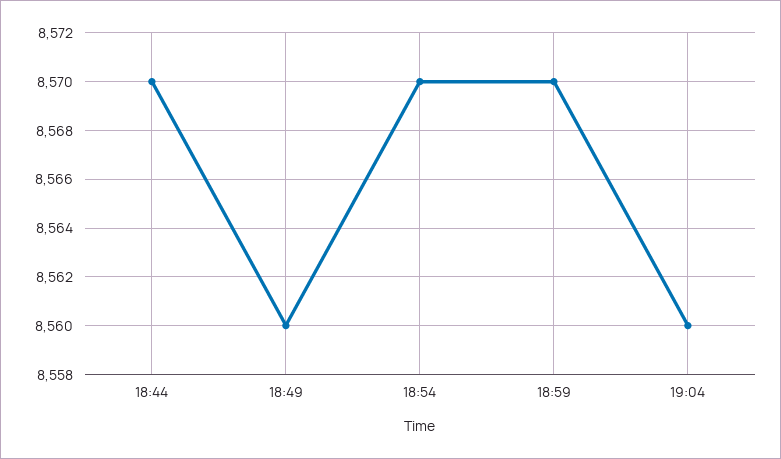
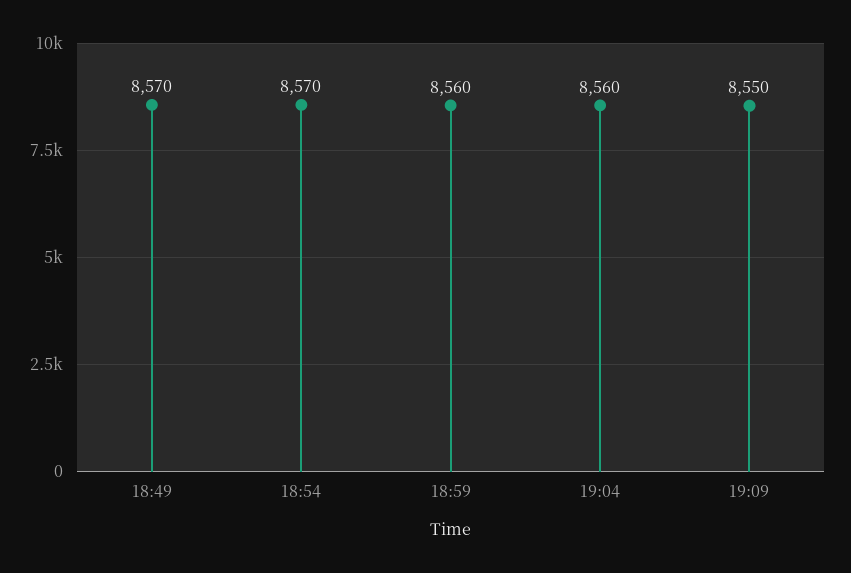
18:44: 8570 -> none
18:49: 8560 -> 8570
18:59: 8570 -> 8560
19:09: none -> 8550

